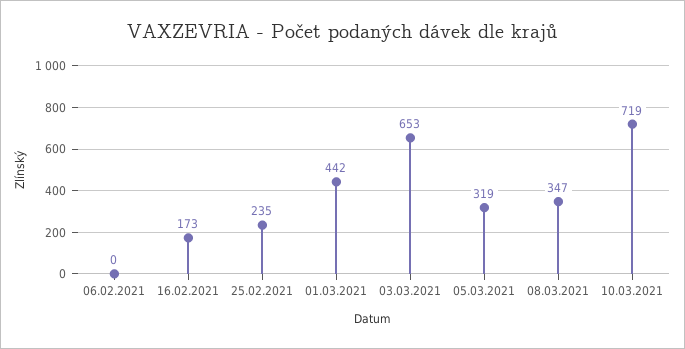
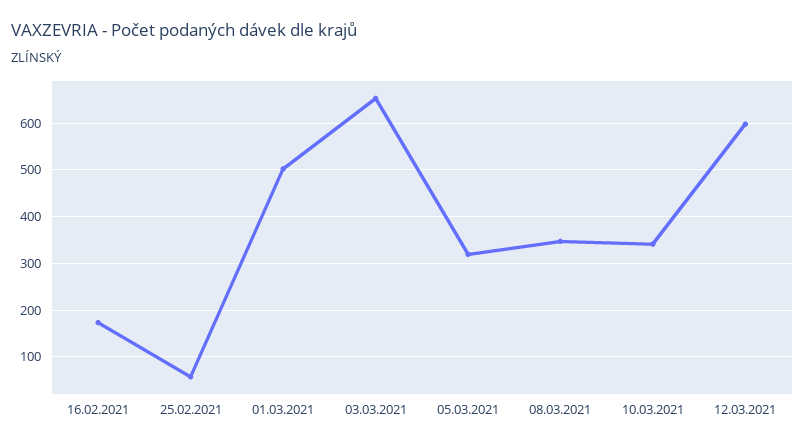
06.02.2021: 0 -> none
25.02.2021: 235 -> 60
01.03.2021: 442 -> 500
10.03.2021: 719 -> 340
12.03.2021: none -> 600

